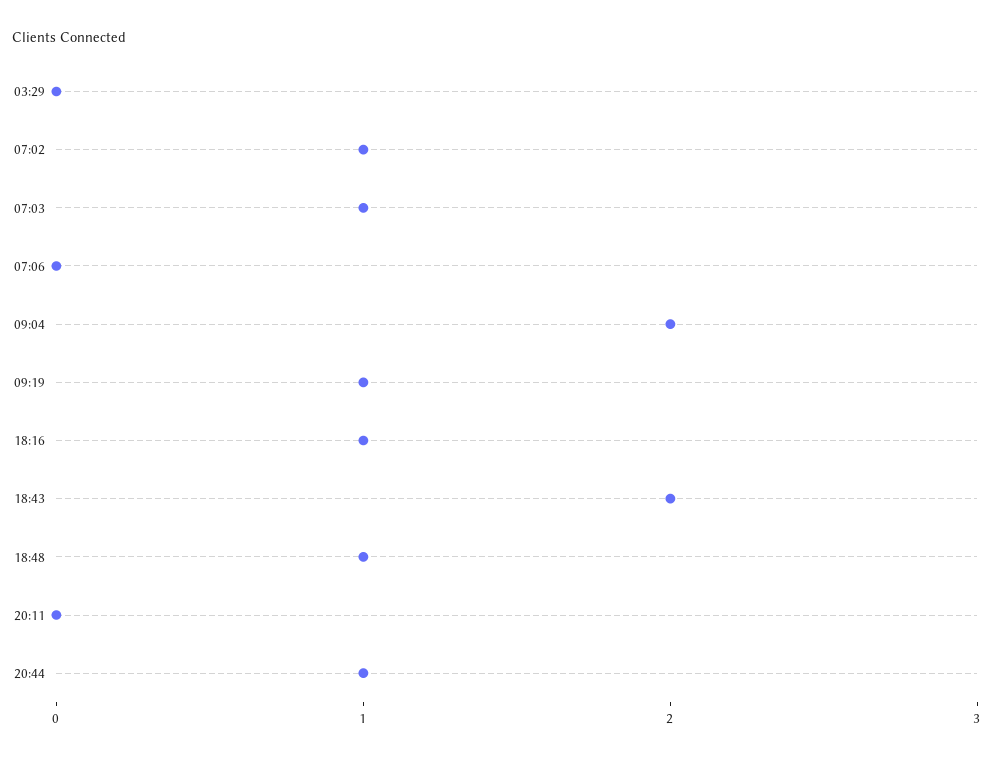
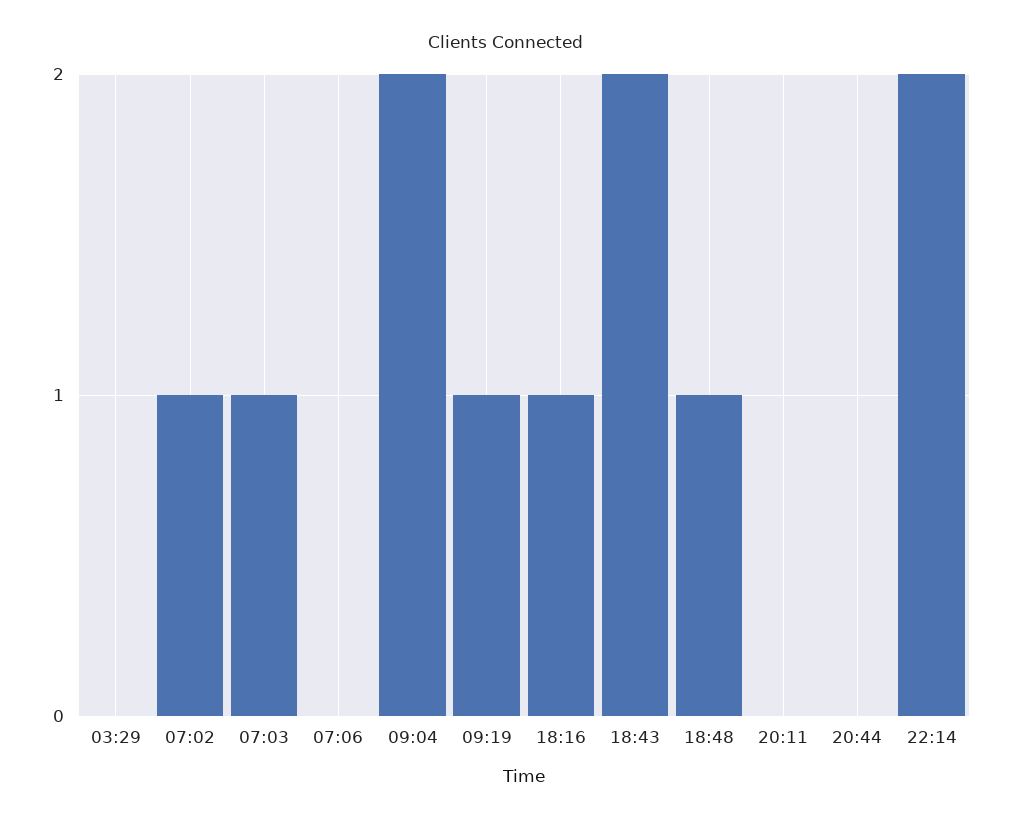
20:44: 1 -> 0
22:14: none -> 2

